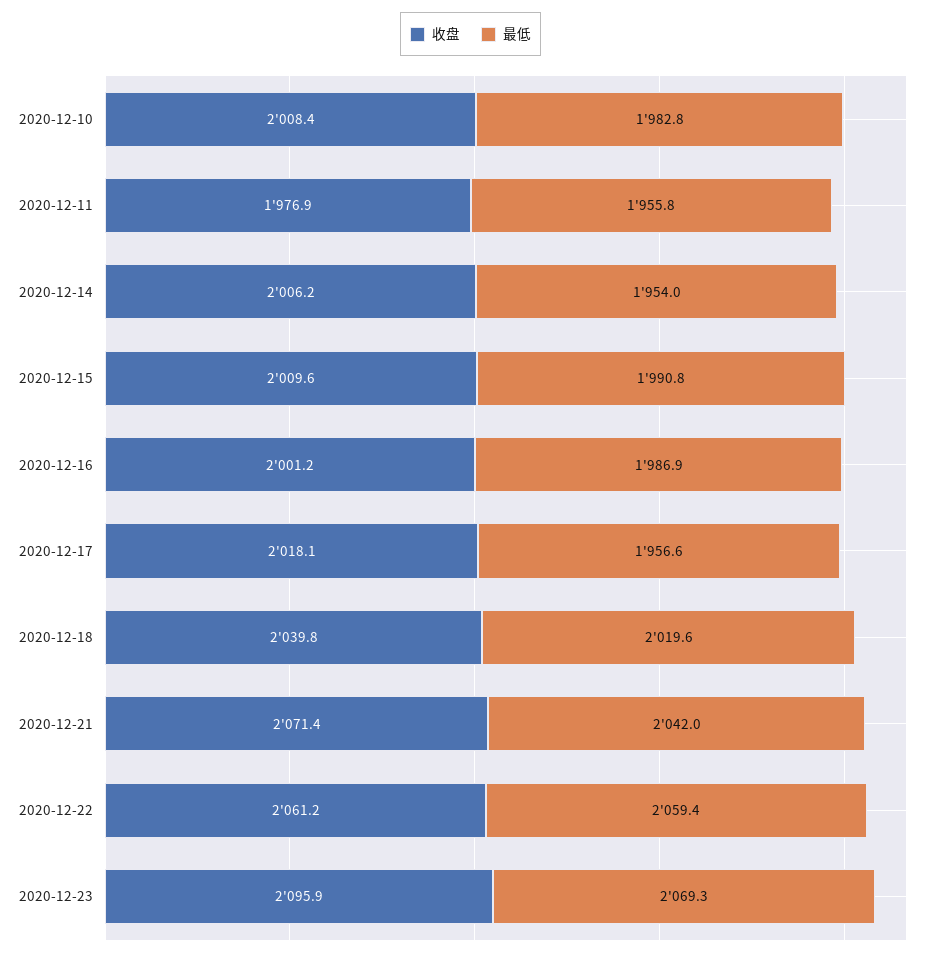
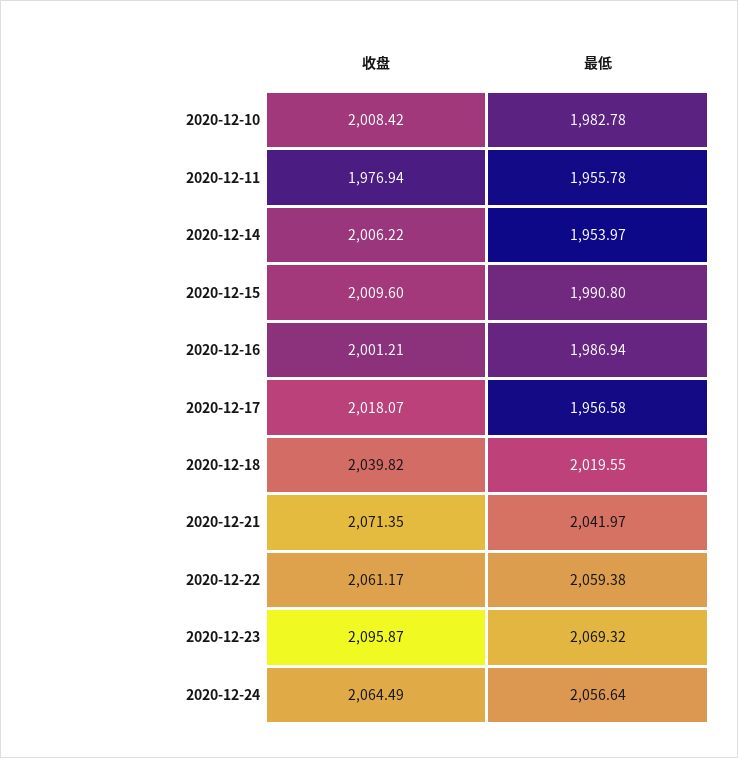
收盘, 2020-12-24: none -> 2064.49
最低, 2020-12-24: none -> 2056.64

